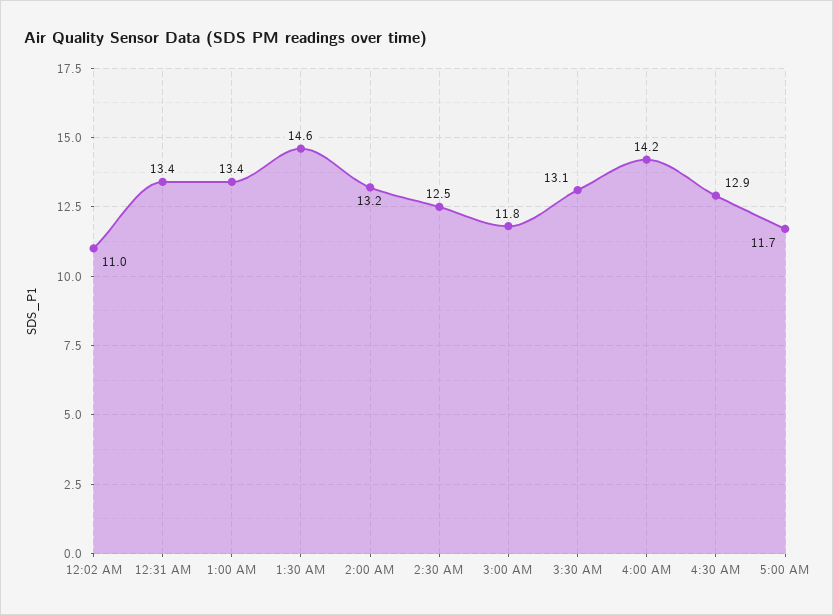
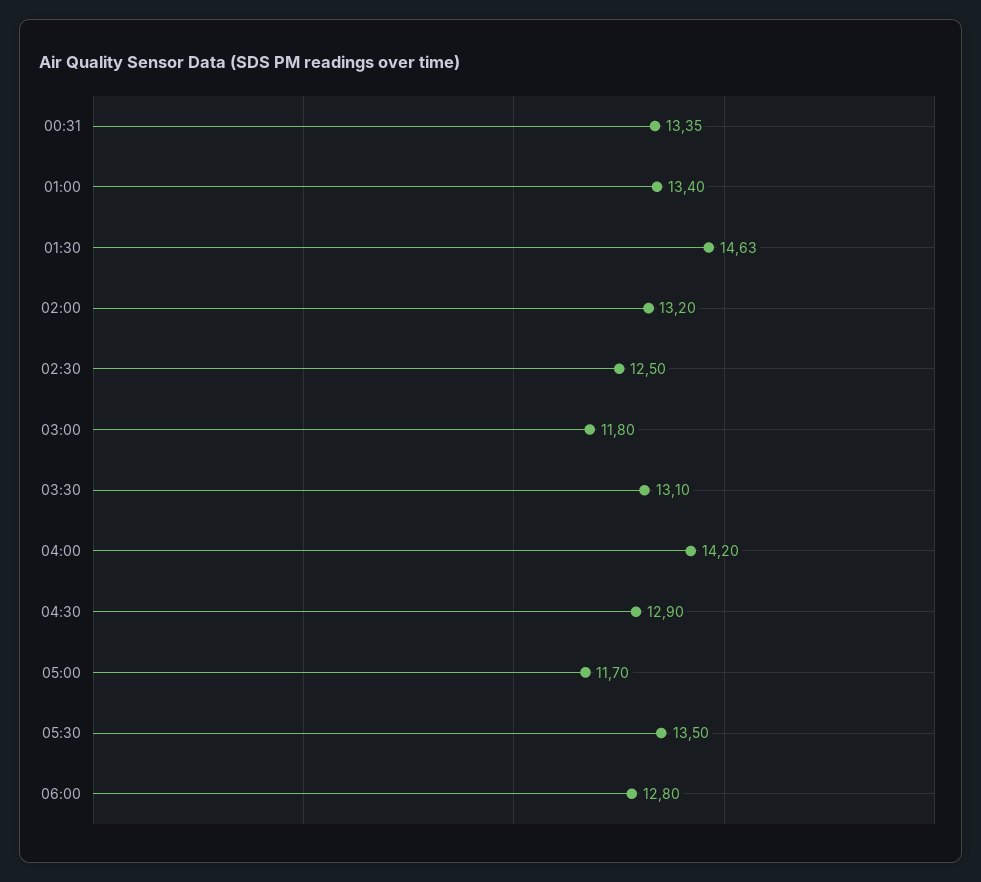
12:02 AM: 11 -> none
05:30: none -> 13.5
06:00: none -> 12.8

